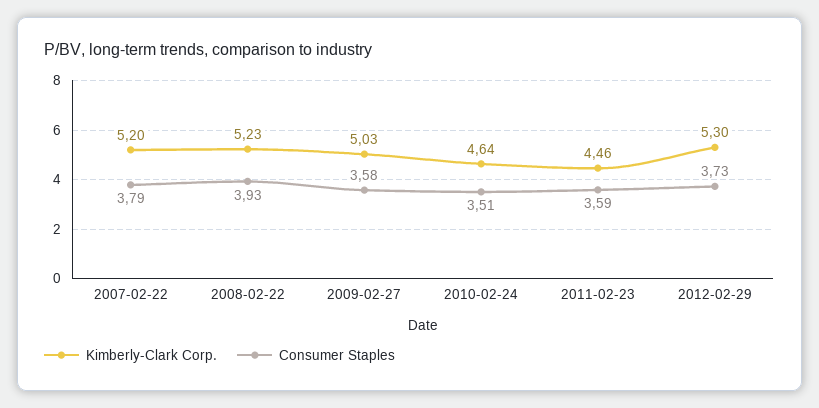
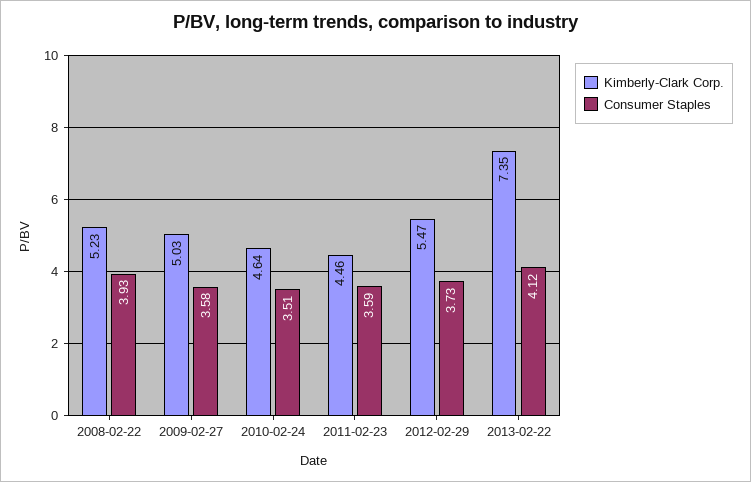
Kimberly-Clark Corp., 2007-02-22: 5.2 -> none
Consumer Staples, 2007-02-22: 3.79 -> none
Kimberly-Clark Corp., 2012-02-29: 5.3 -> 5.47
Kimberly-Clark Corp., 2013-02-22: none -> 7.35
Consumer Staples, 2013-02-22: none -> 4.12

